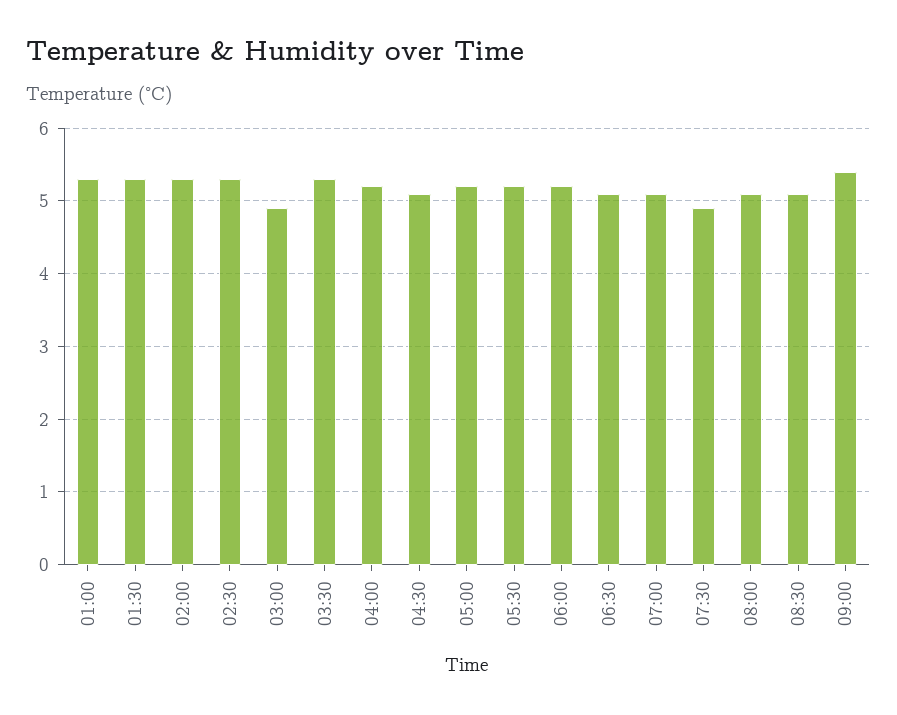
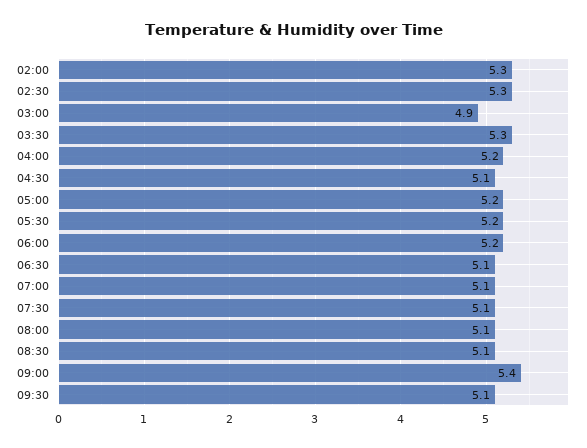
01:00: 5.3 -> none
01:30: 5.3 -> none
07:30: 4.9 -> 5.1
09:30: none -> 5.1

